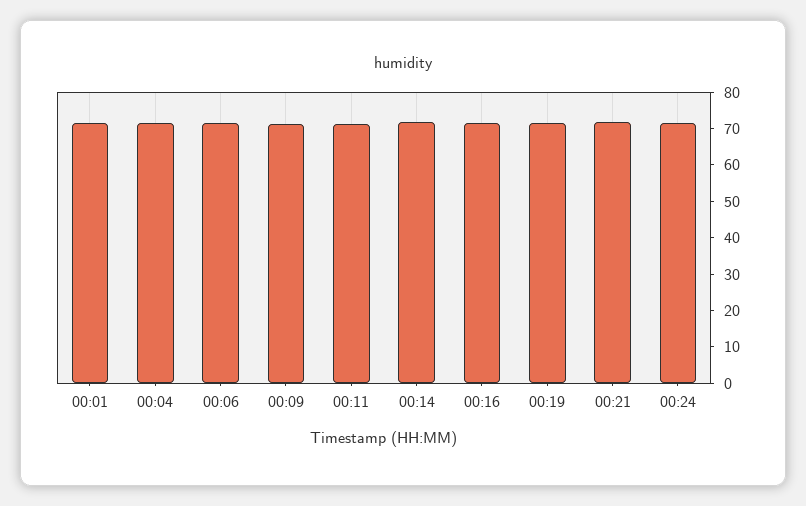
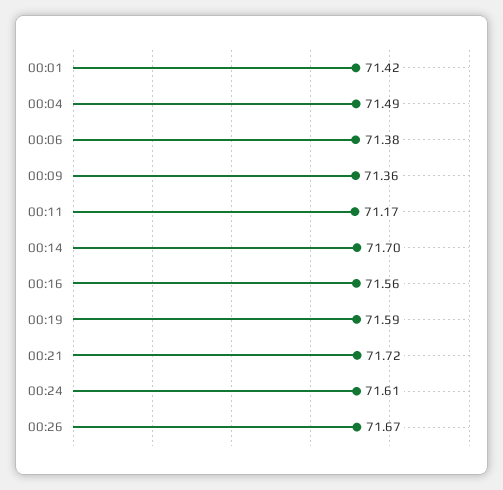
00:26: none -> 71.67

